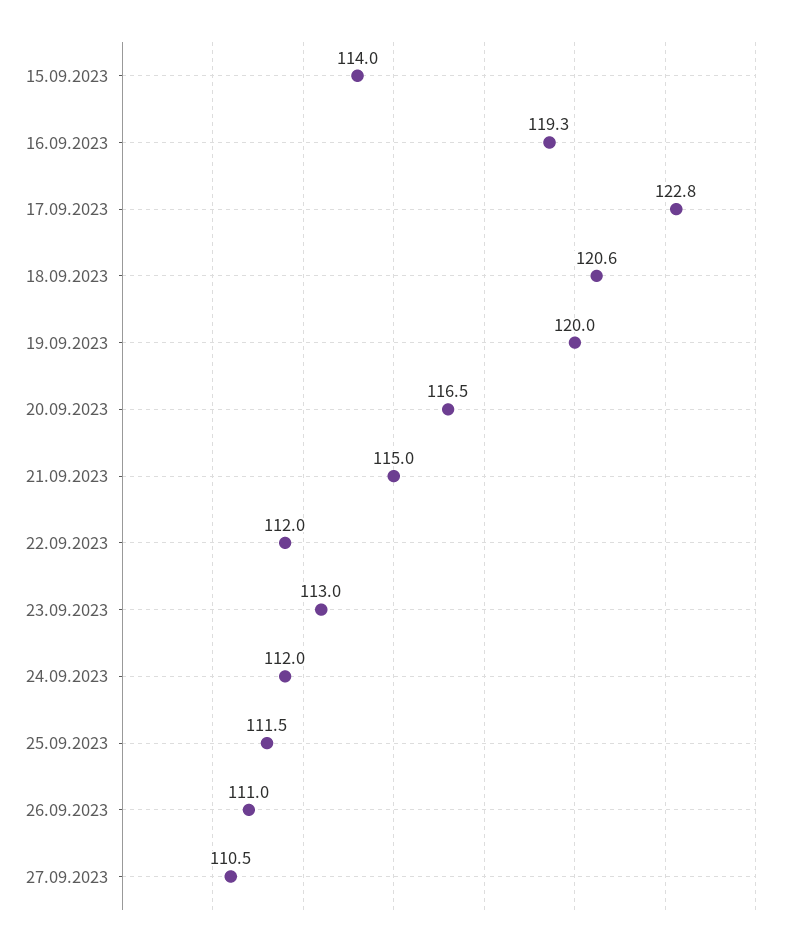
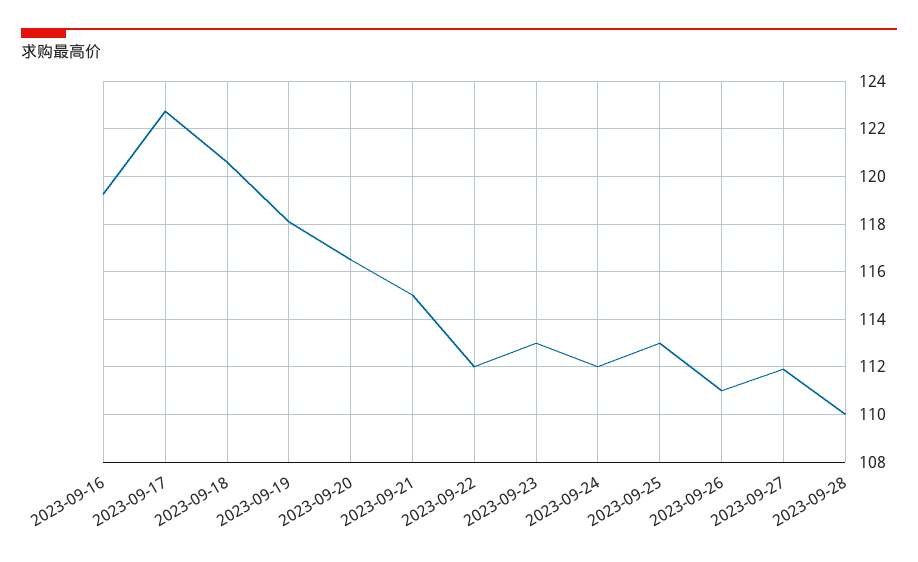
15.09.2023: 114 -> none
19.09.2023: 120 -> 118
25.09.2023: 111.5 -> 113
27.09.2023: 110.5 -> 112
2023-09-28: none -> 110

